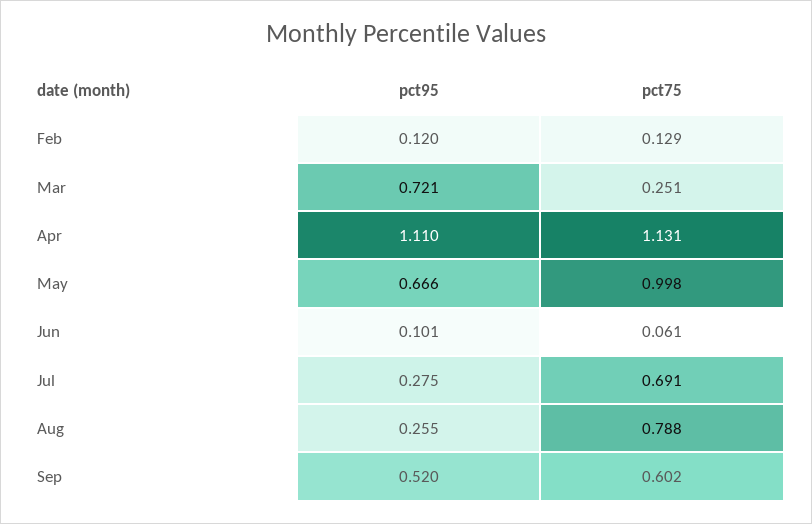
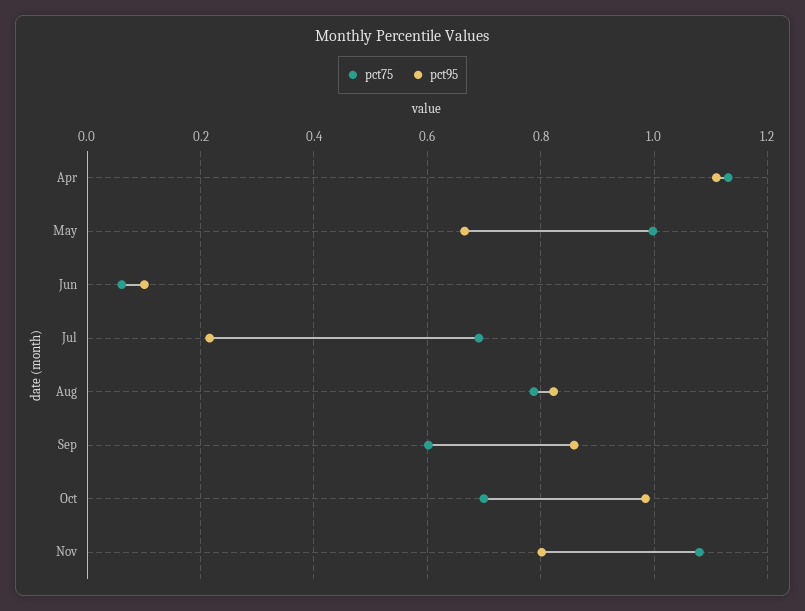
pct95, Feb: 0.12 -> none
pct75, Feb: 0.129 -> none
pct95, Mar: 0.721 -> none
pct75, Mar: 0.251 -> none
pct95, Jul: 0.275 -> 0.22
pct95, Aug: 0.255 -> 0.82
pct95, Sep: 0.52 -> 0.86
pct75, Oct: none -> 0.7
pct95, Oct: none -> 0.98
pct75, Nov: none -> 1.08
pct95, Nov: none -> 0.8

